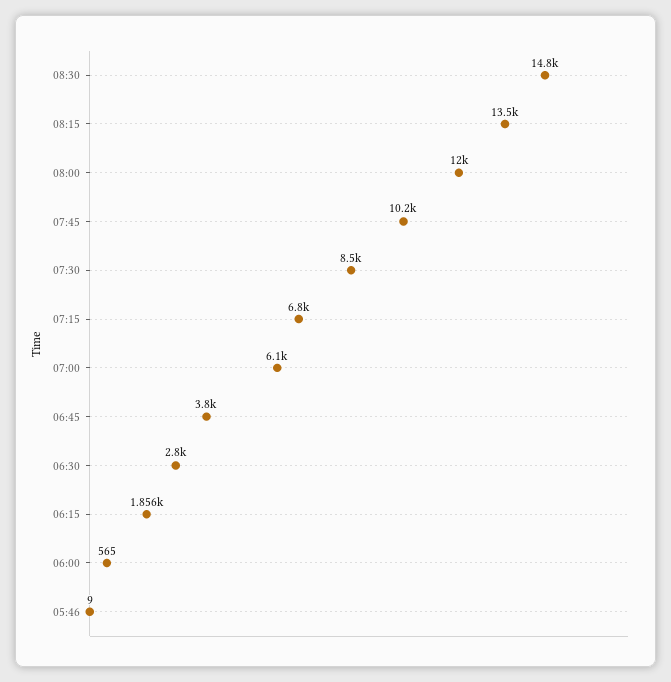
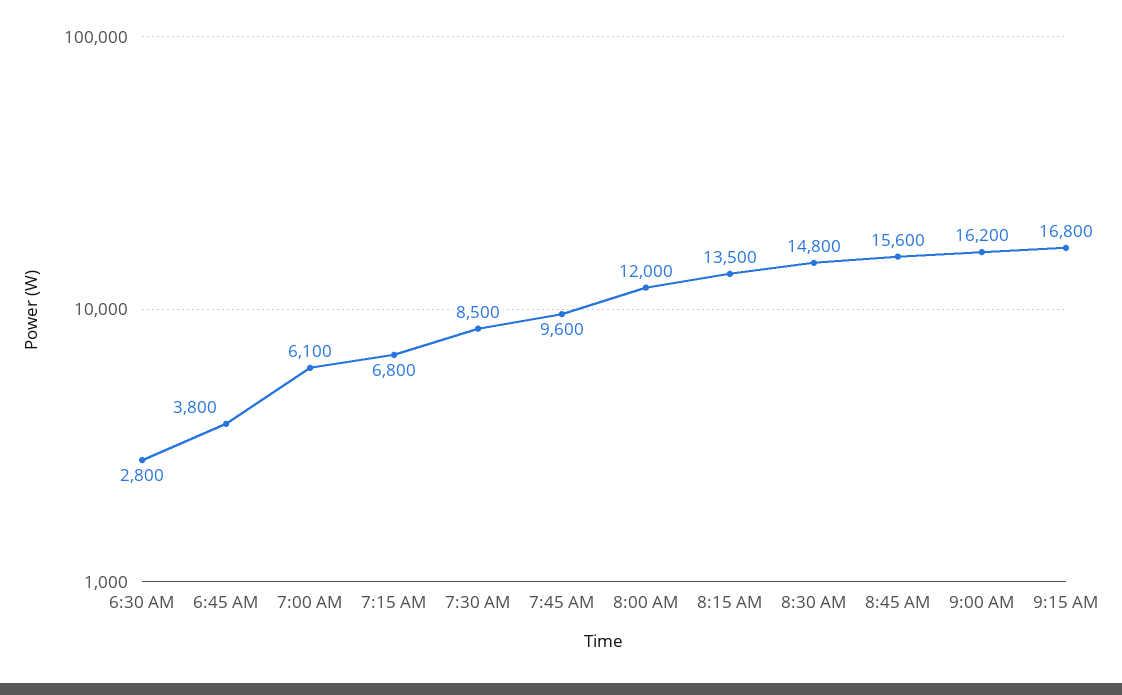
07:45: 10200 -> 9600
06:15: 1856 -> none
06:00: 565 -> none
05:46: 9 -> none
8:45 AM: none -> 15600
9:00 AM: none -> 16200
9:15 AM: none -> 16800

